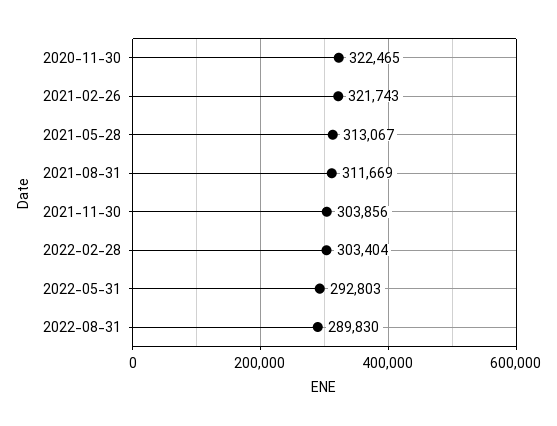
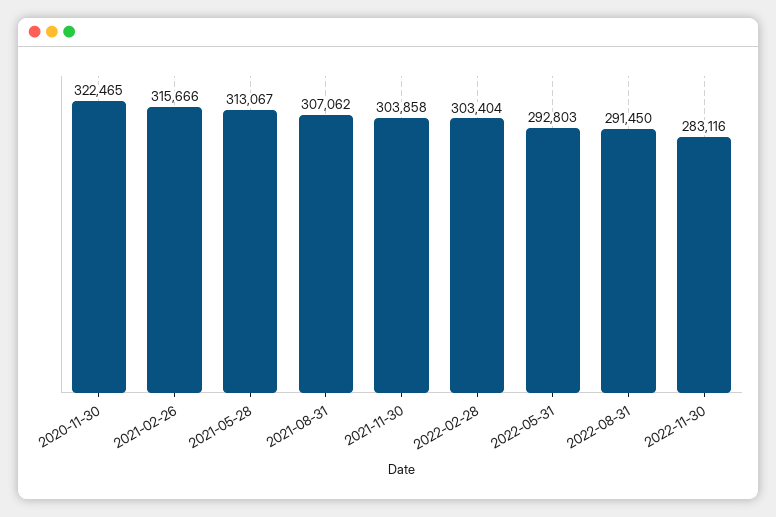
2021-02-26: 321743 -> 315666
2021-08-31: 311669 -> 307062
2021-11-30: 303856 -> 303858
2022-08-31: 289830 -> 291450
2022-11-30: none -> 283116

